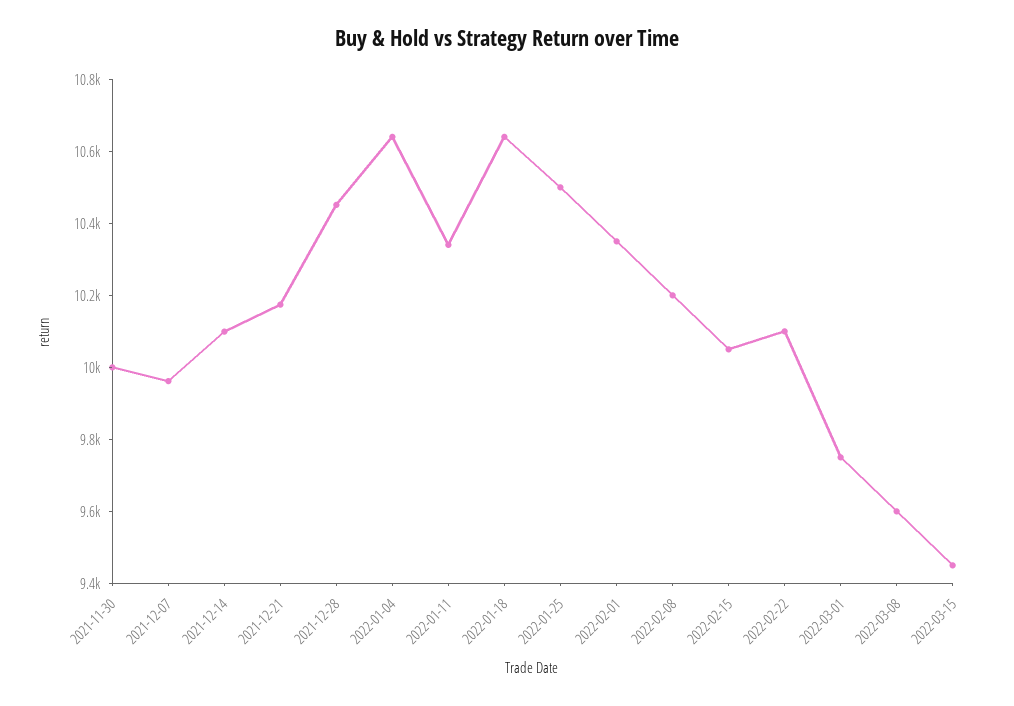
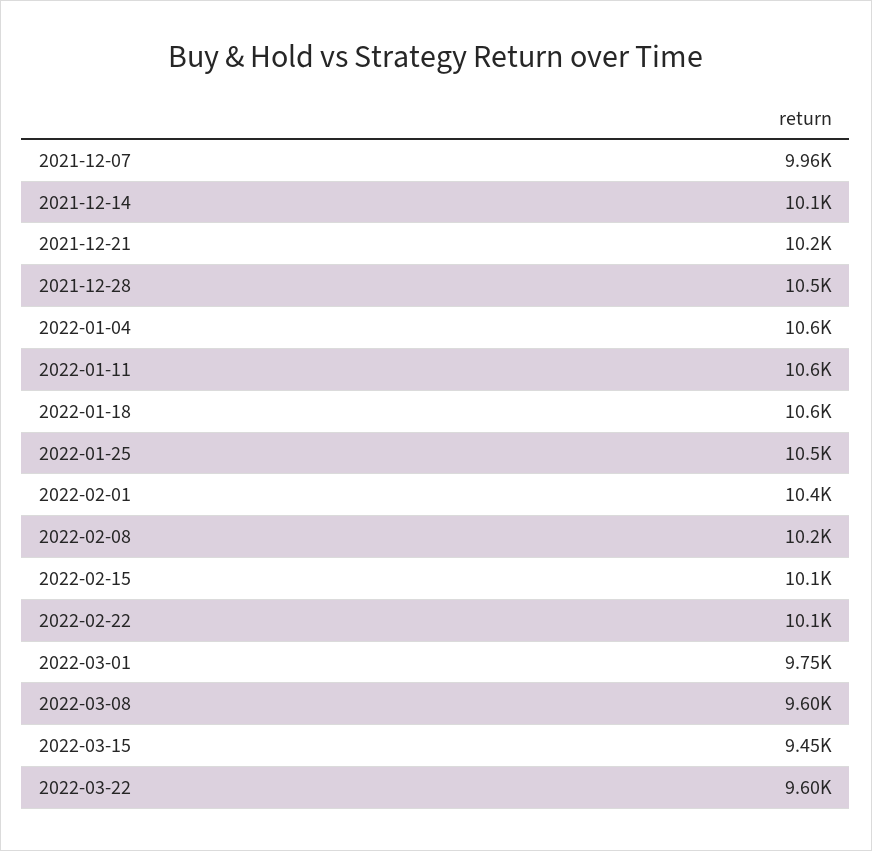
2021-11-30: 10000 -> none
2022-01-11: 10350 -> 10600
2022-03-22: none -> 9600

